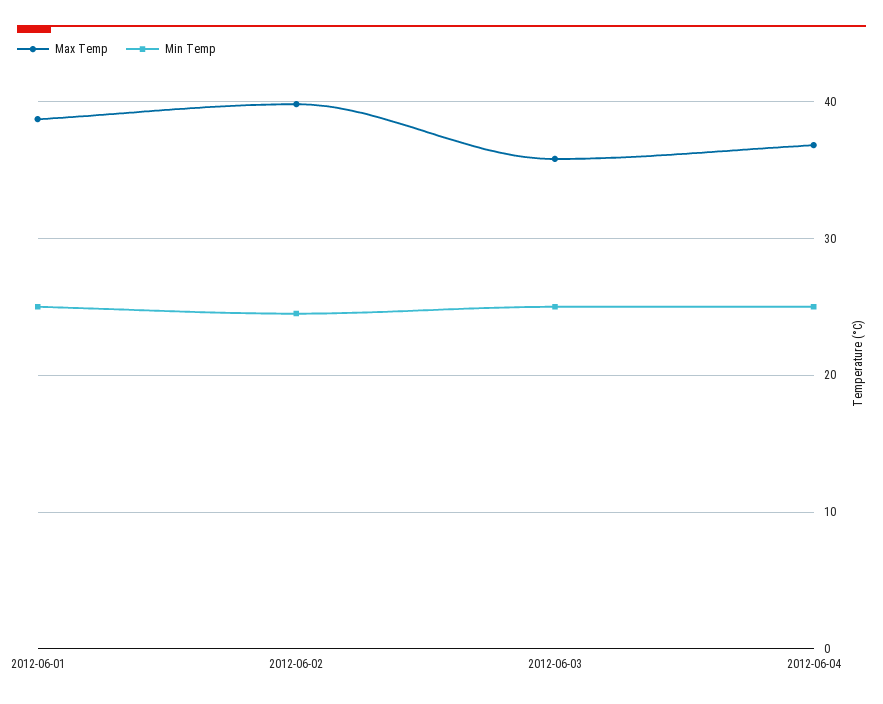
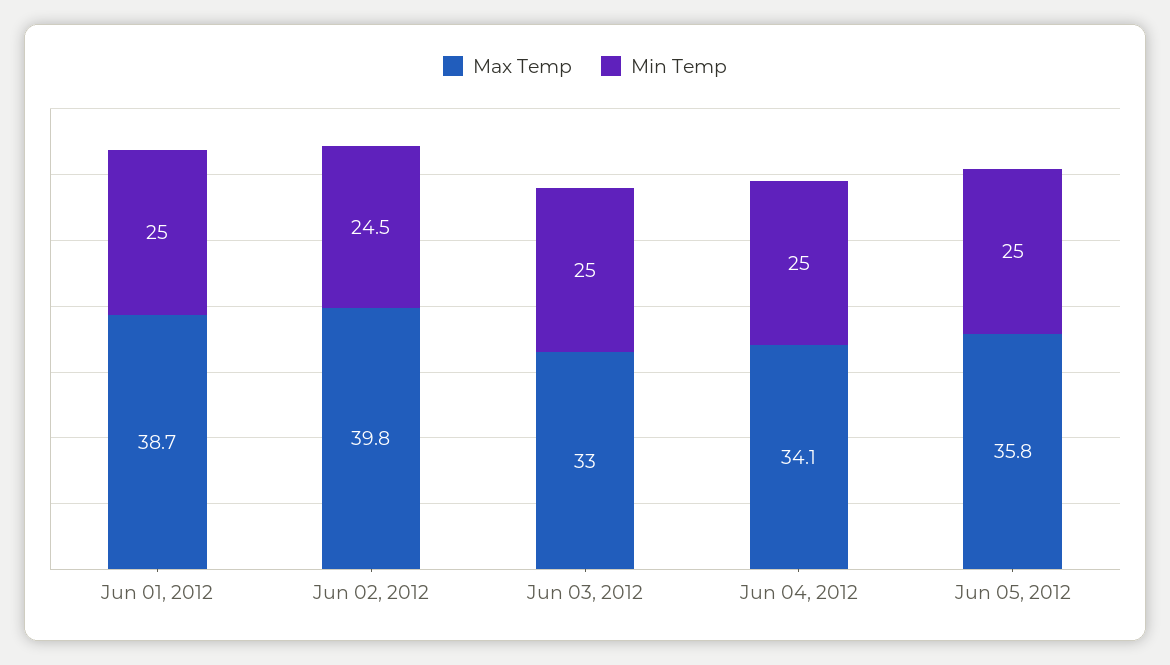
Max Temp, 2012-06-03: 36 -> 33
Max Temp, 2012-06-04: 37 -> 34.1
Max Temp, Jun 05, 2012: none -> 35.8
Min Temp, Jun 05, 2012: none -> 25

